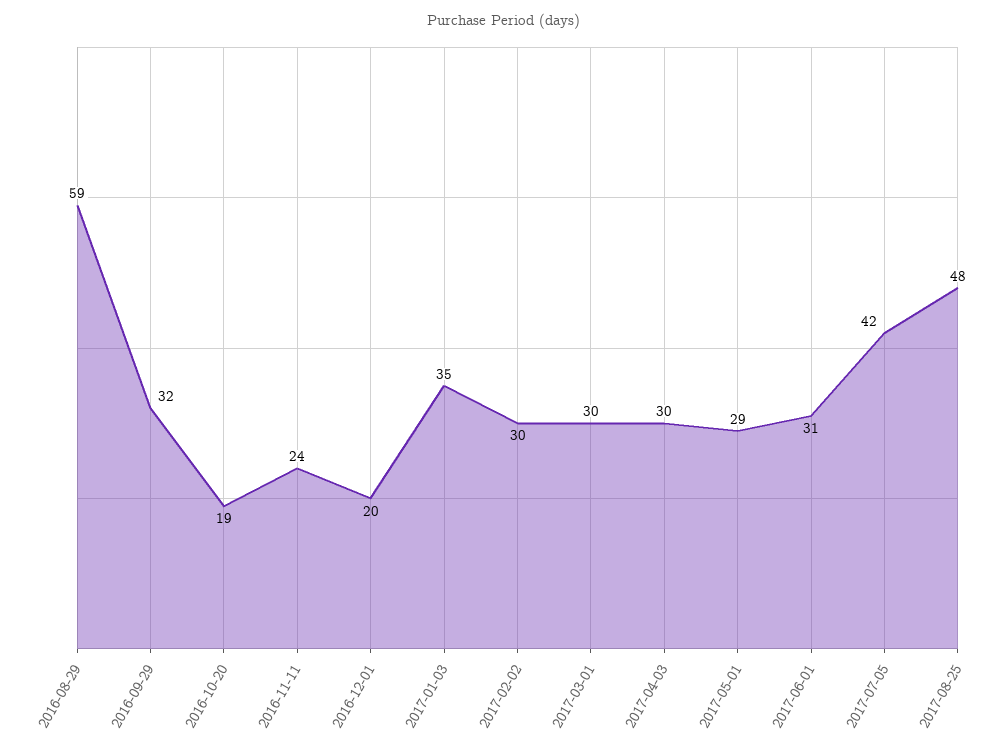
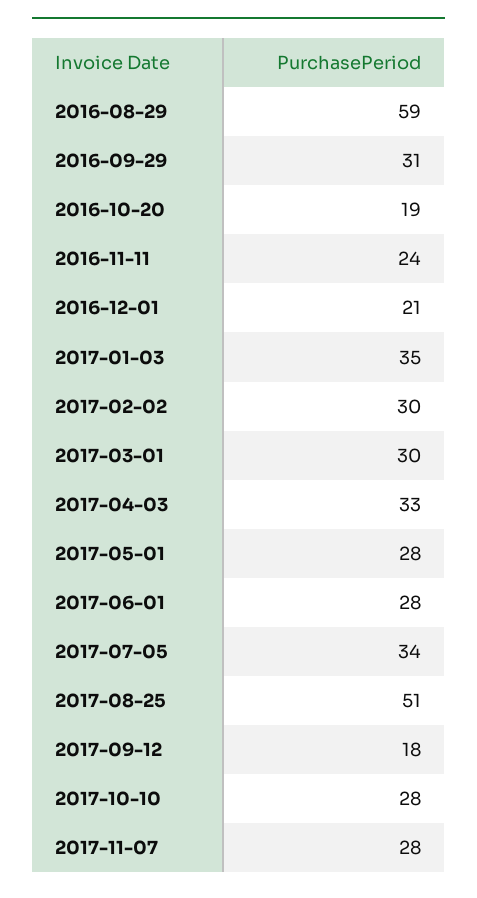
2016-09-29: 32 -> 31
2016-12-01: 20 -> 21
2017-04-03: 30 -> 33
2017-05-01: 29 -> 28
2017-06-01: 31 -> 28
2017-07-05: 42 -> 34
2017-08-25: 48 -> 51
2017-09-12: none -> 18
2017-10-10: none -> 28
2017-11-07: none -> 28

